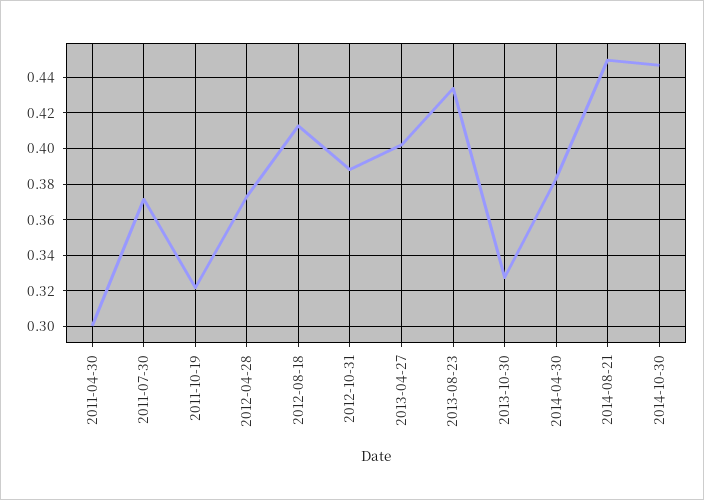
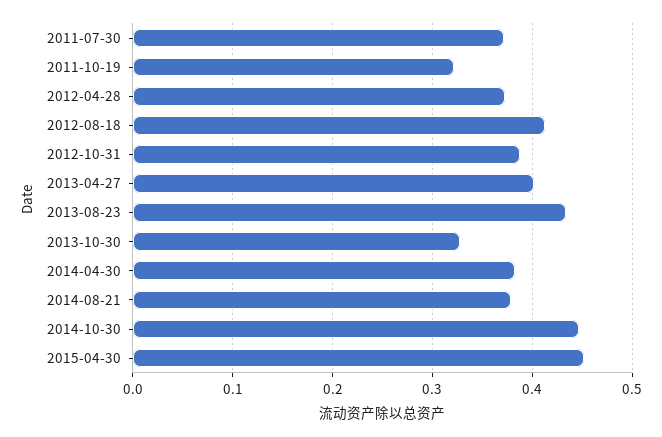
2011-04-30: 0.3 -> none
2014-08-21: 0.45 -> 0.38
2015-04-30: none -> 0.45

